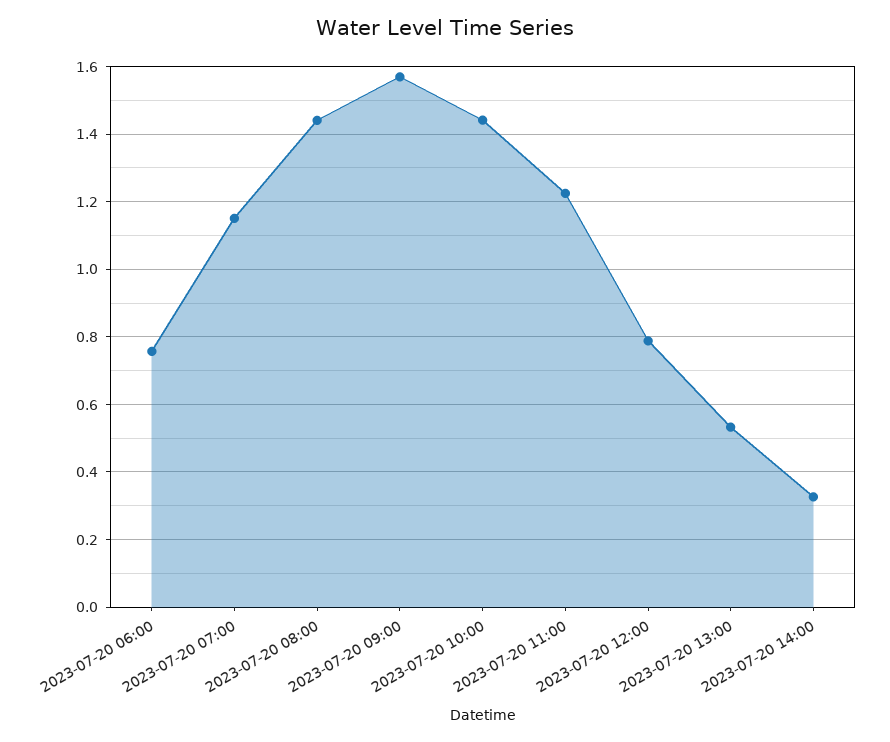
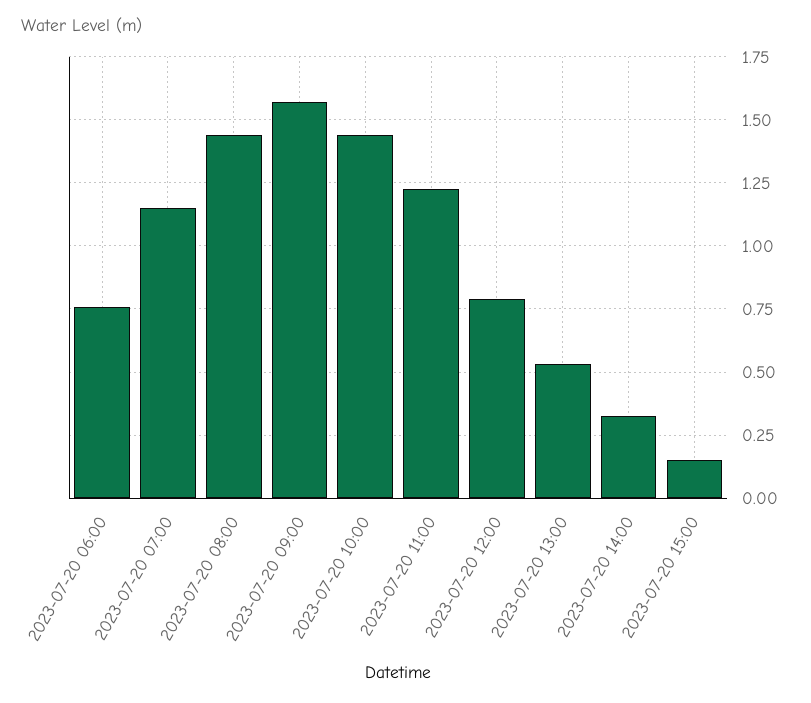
2023-07-20 15:00: none -> 0.15

